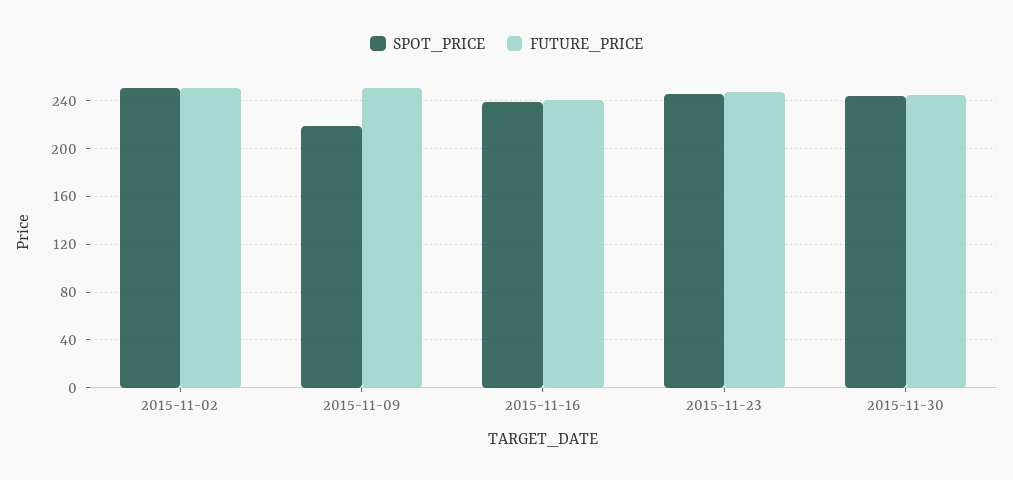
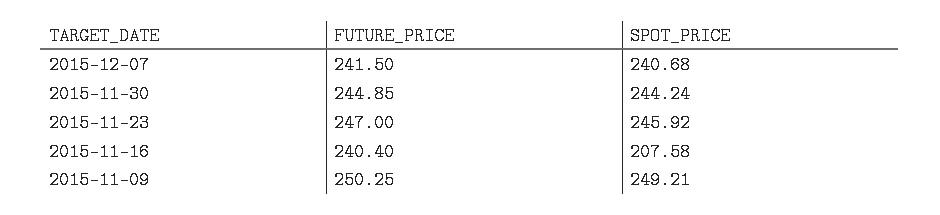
SPOT_PRICE, 2015-11-02: 250 -> none
FUTURE_PRICE, 2015-11-02: 250 -> none
SPOT_PRICE, 2015-11-09: 220 -> 249.21
SPOT_PRICE, 2015-11-16: 240 -> 207.58
FUTURE_PRICE, 2015-12-07: none -> 241.5
SPOT_PRICE, 2015-12-07: none -> 240.68

